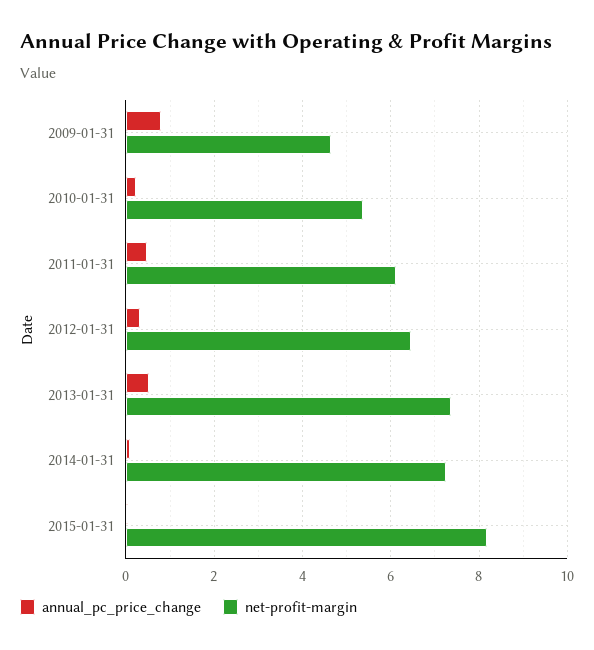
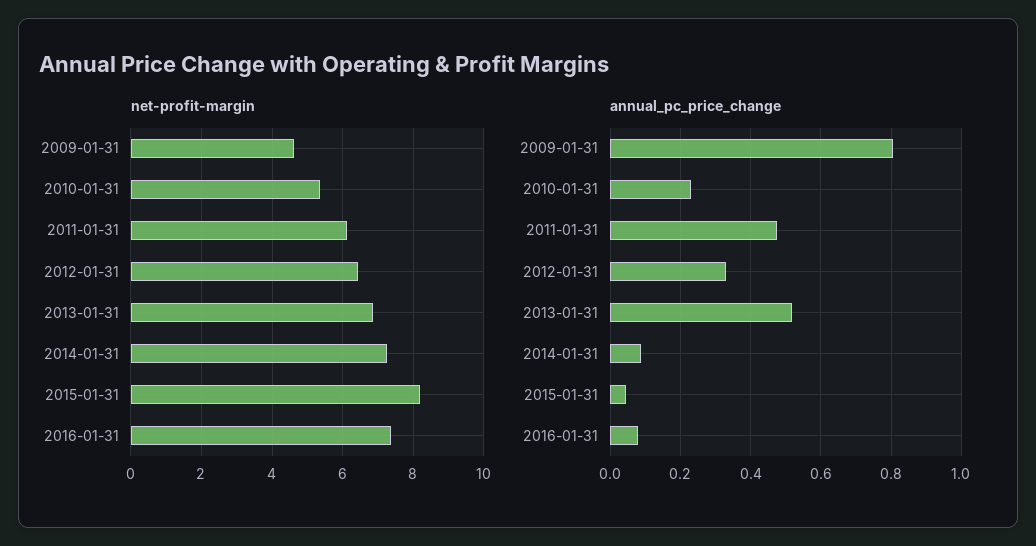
net-profit-margin, 2013-01-31: 7.4 -> 6.8
net-profit-margin, 2016-01-31: none -> 7.4
annual_pc_price_change, 2016-01-31: none -> 0.08

